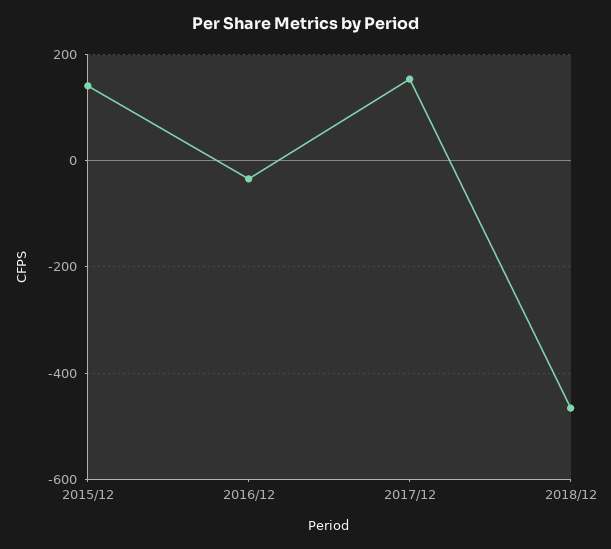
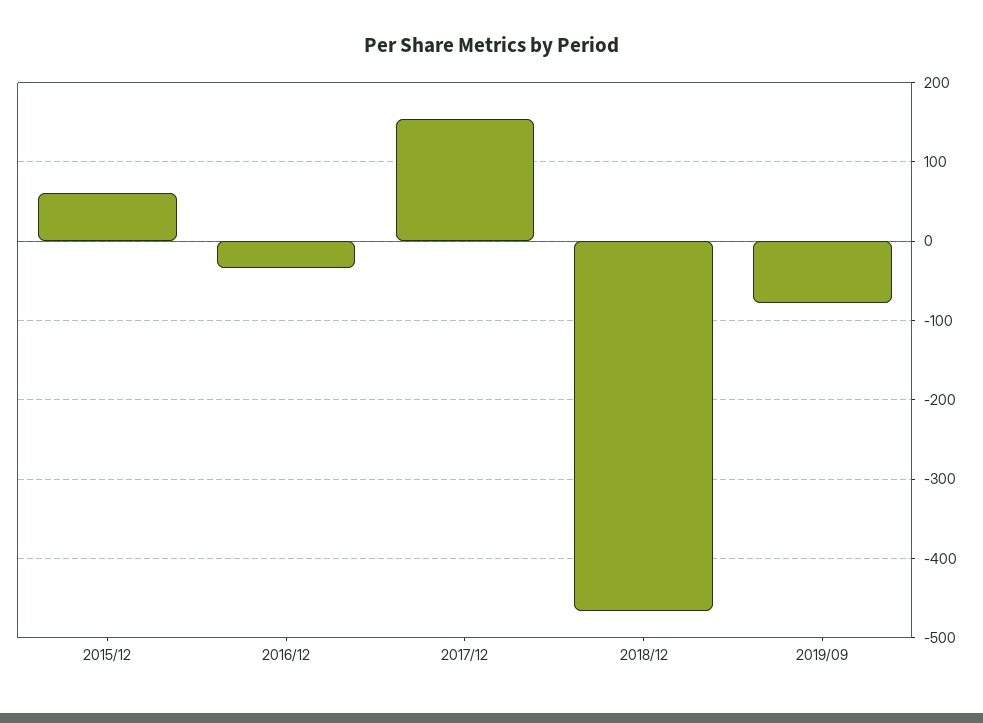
2015/12: 140 -> 60
2019/09: none -> -80

